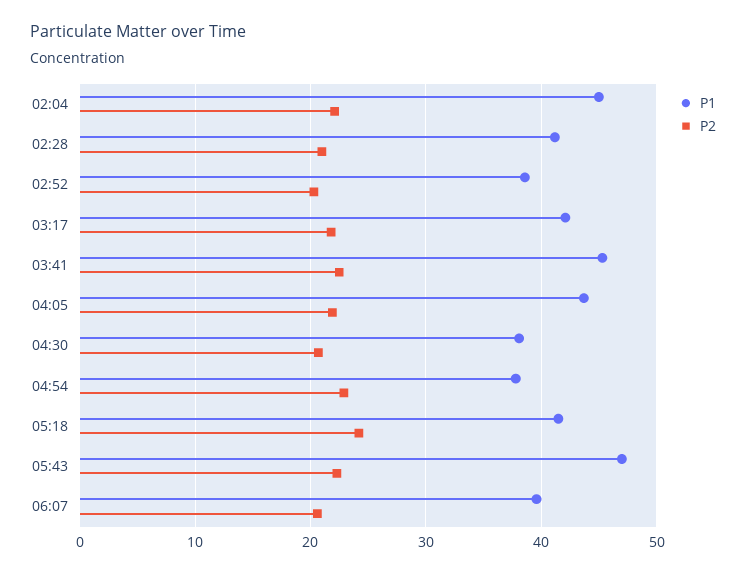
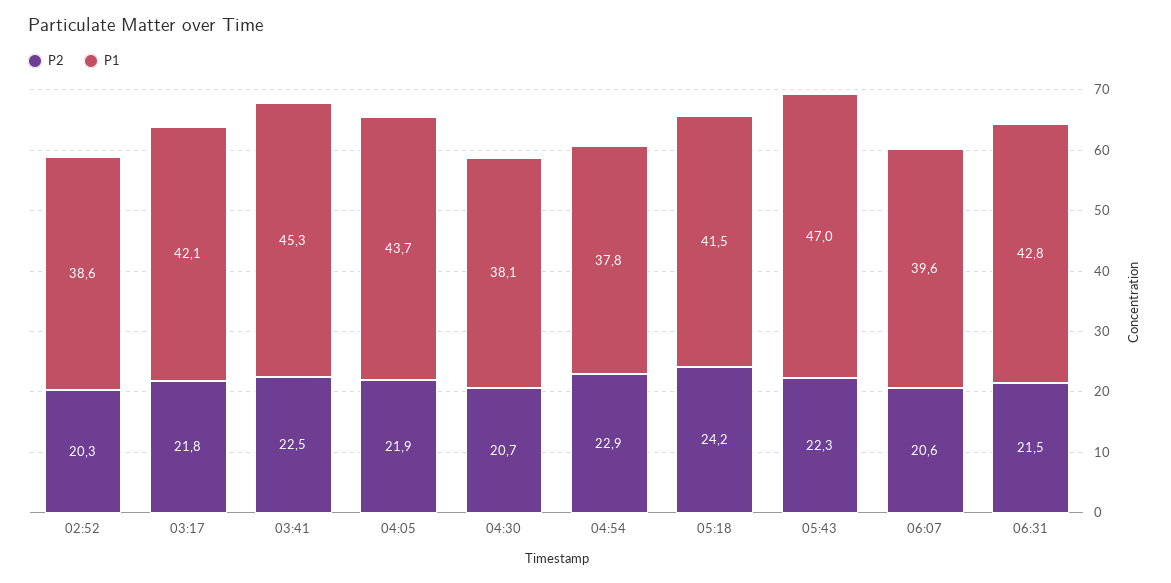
P1, 02:04: 45 -> none
P2, 02:04: 22 -> none
P1, 02:28: 41 -> none
P2, 02:28: 21 -> none
P2, 06:31: none -> 21.5
P1, 06:31: none -> 42.8

